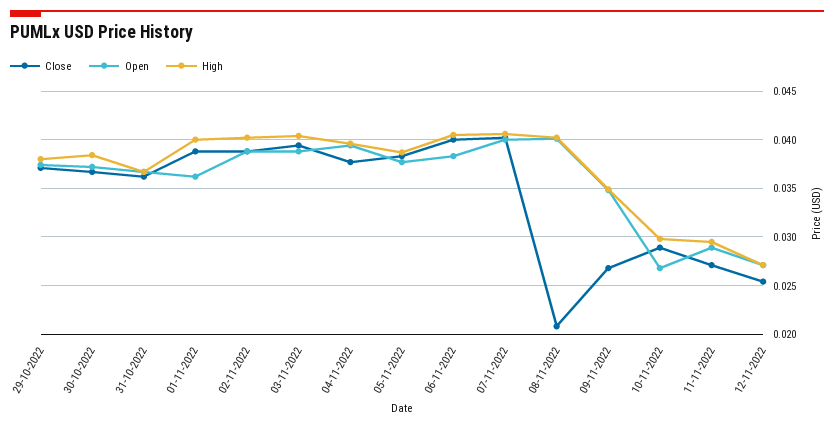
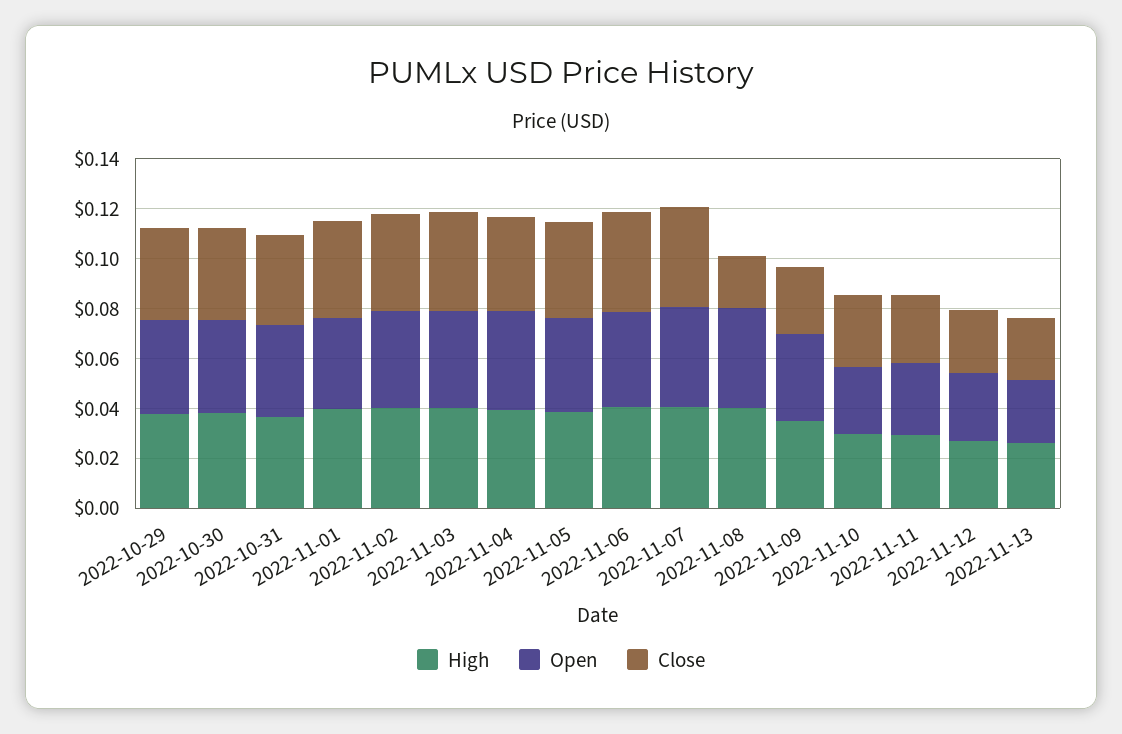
High, 2022-11-13: none -> 0.025
Open, 2022-11-13: none -> 0.025
Close, 2022-11-13: none -> 0.025

